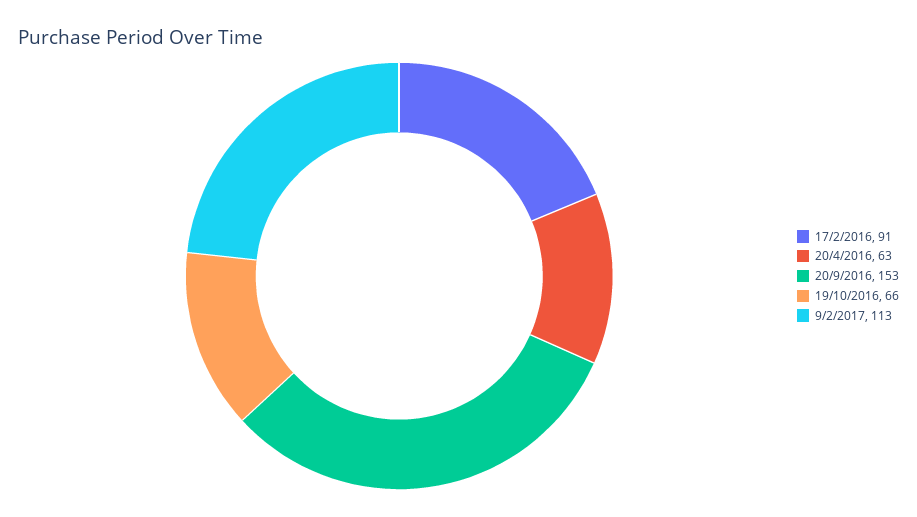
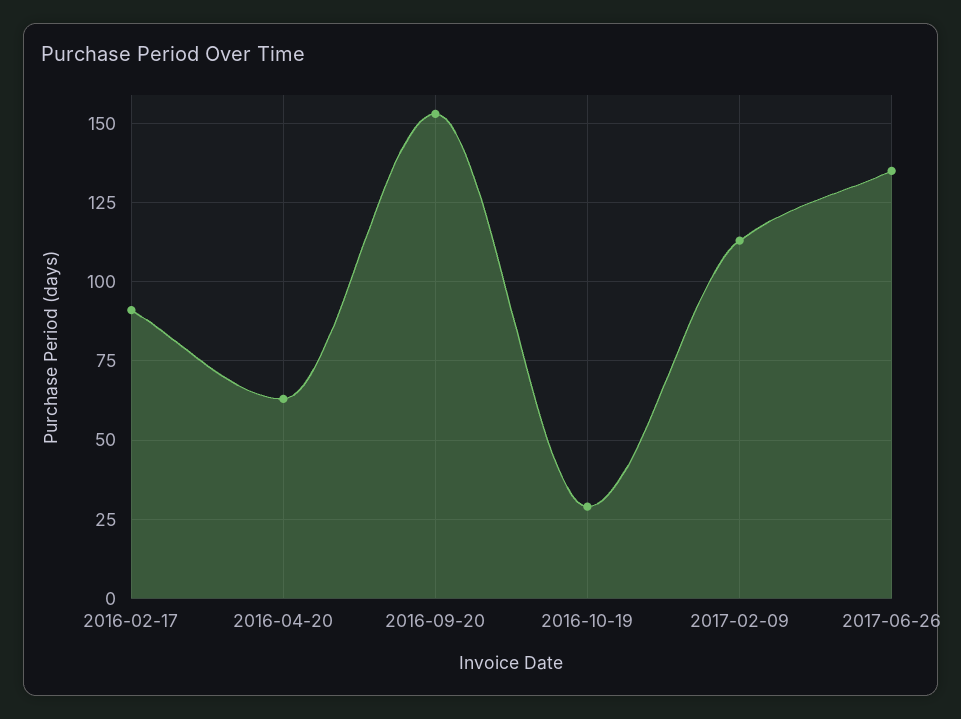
19/10/2016: 66 -> 30
2017-06-26: none -> 135

